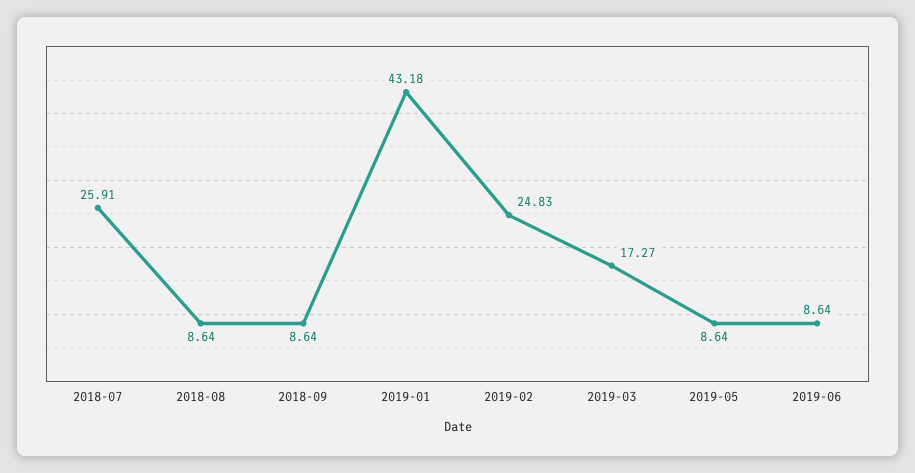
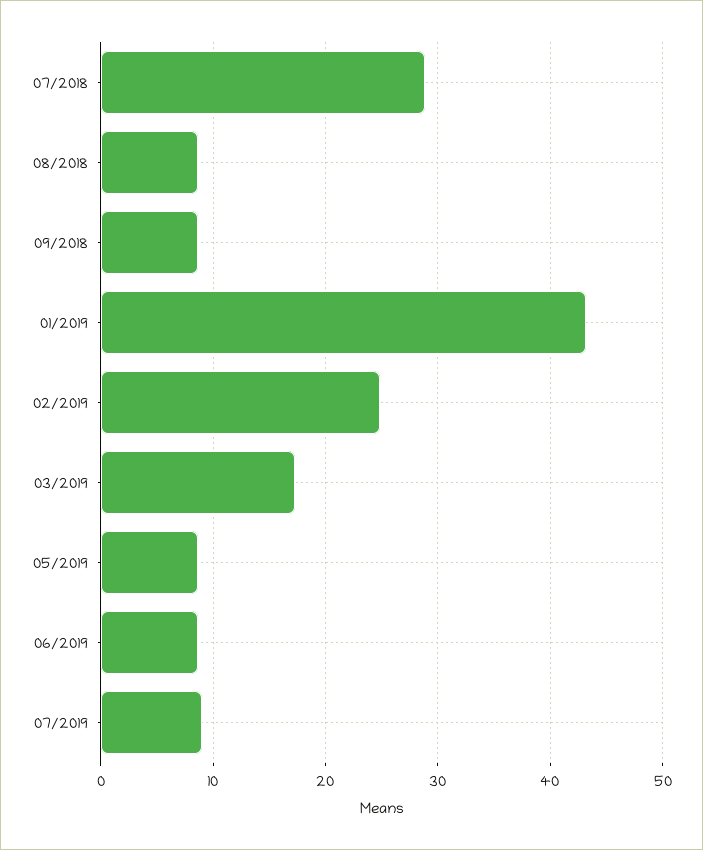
2018-07: 25.91 -> 29
07/2019: none -> 9

